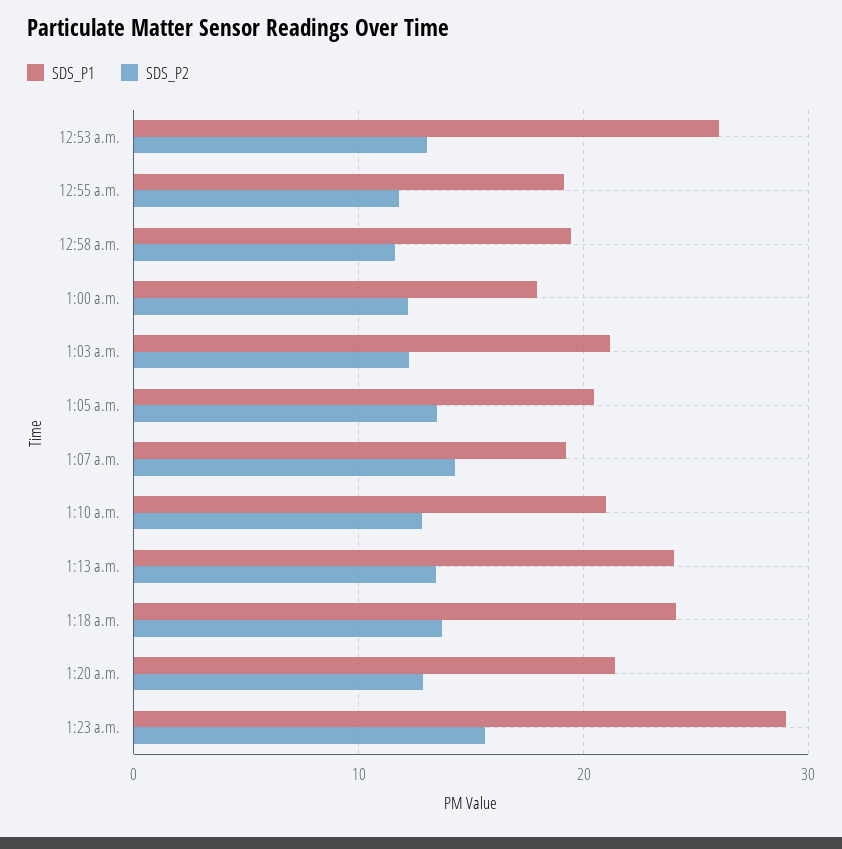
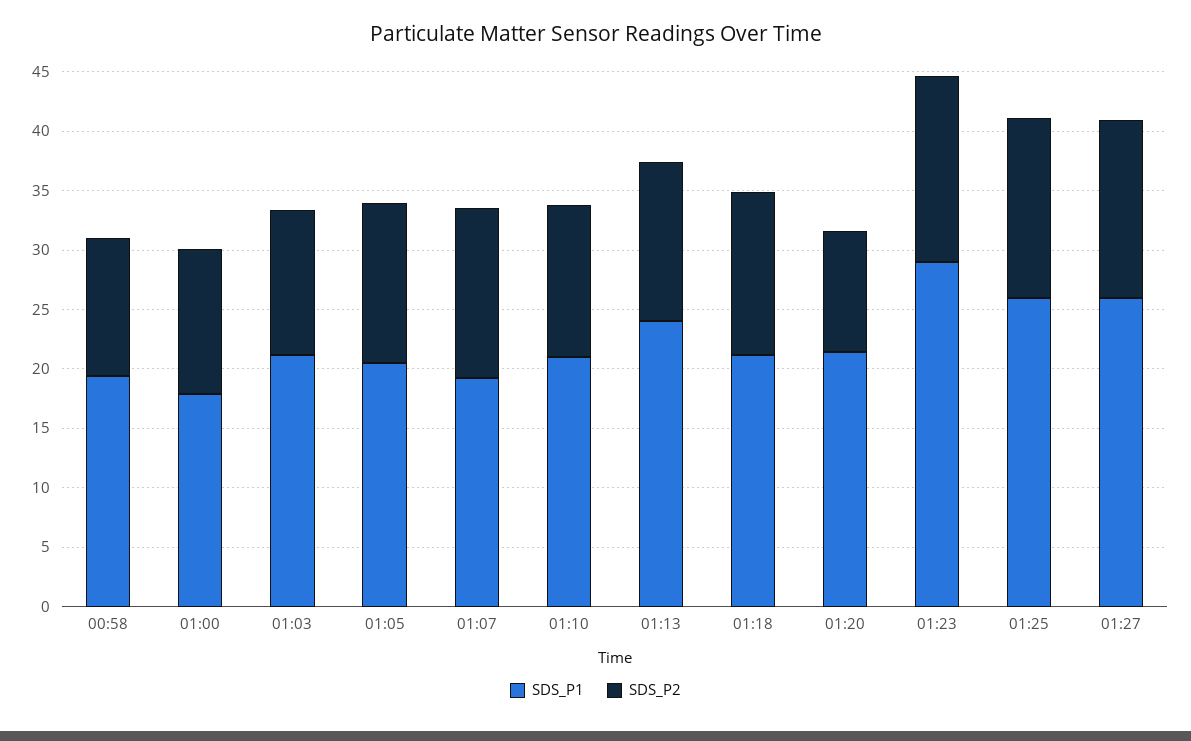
SDS_P1, 12:53 a.m.: 26 -> none
SDS_P2, 12:53 a.m.: 13 -> none
SDS_P1, 12:55 a.m.: 19 -> none
SDS_P2, 12:55 a.m.: 12 -> none
SDS_P1, 1:18 a.m.: 24 -> 21
SDS_P2, 1:20 a.m.: 13 -> 10
SDS_P1, 01:25: none -> 26
SDS_P2, 01:25: none -> 15
SDS_P1, 01:27: none -> 26
SDS_P2, 01:27: none -> 15

